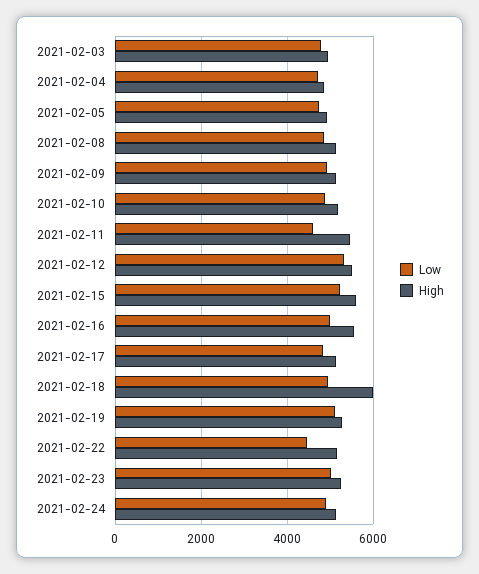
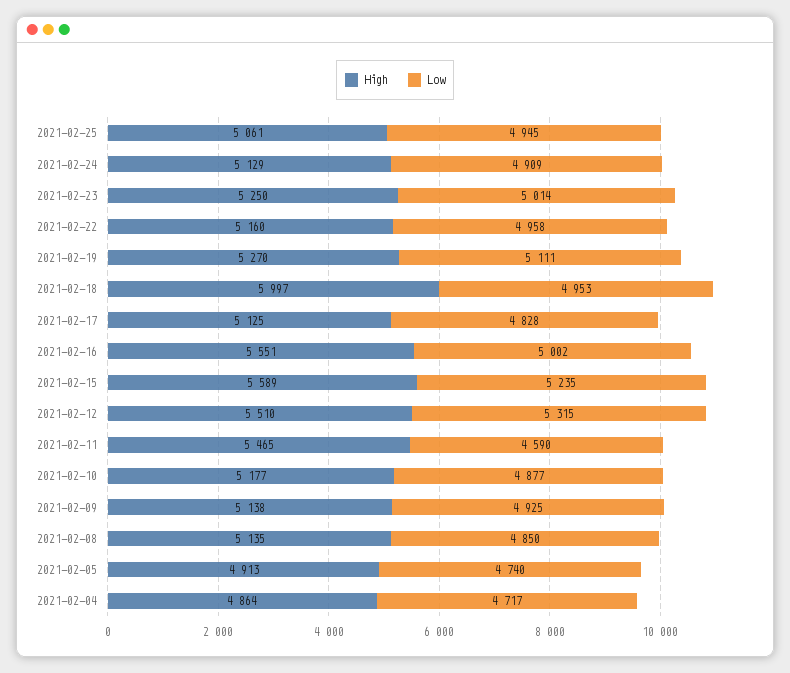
Low, 2021-02-03: 4800 -> none
High, 2021-02-03: 5000 -> none
Low, 2021-02-22: 4400 -> 4958
High, 2021-02-25: none -> 5061
Low, 2021-02-25: none -> 4945

